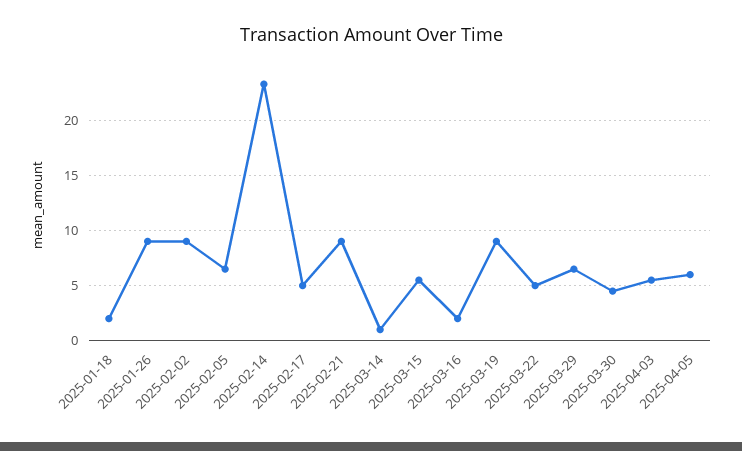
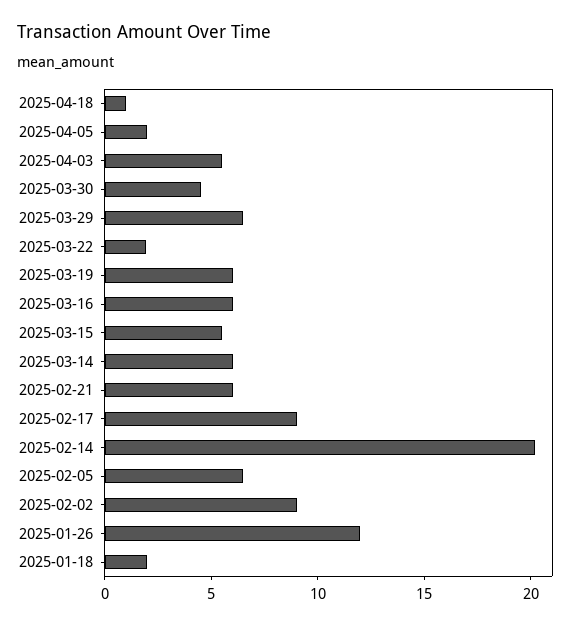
2025-01-26: 9 -> 12
2025-02-14: 23 -> 20
2025-02-17: 5 -> 9
2025-02-21: 9 -> 6
2025-03-14: 1 -> 6
2025-03-16: 2 -> 6
2025-03-19: 9 -> 6
2025-03-22: 5 -> 2
2025-04-05: 6 -> 2
2025-04-18: none -> 1

